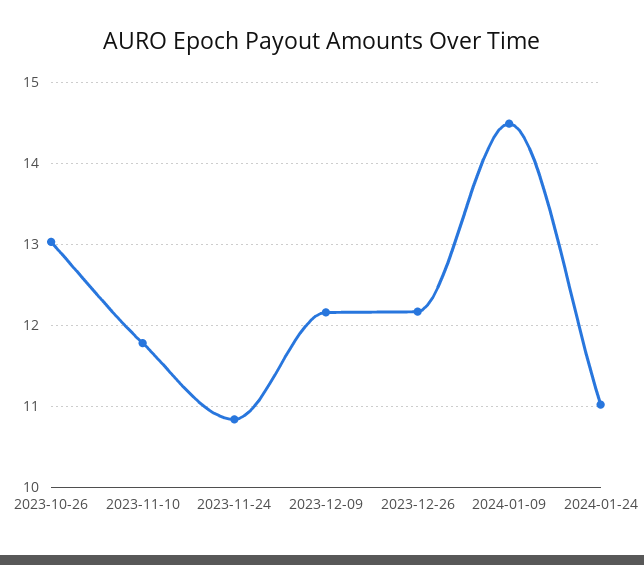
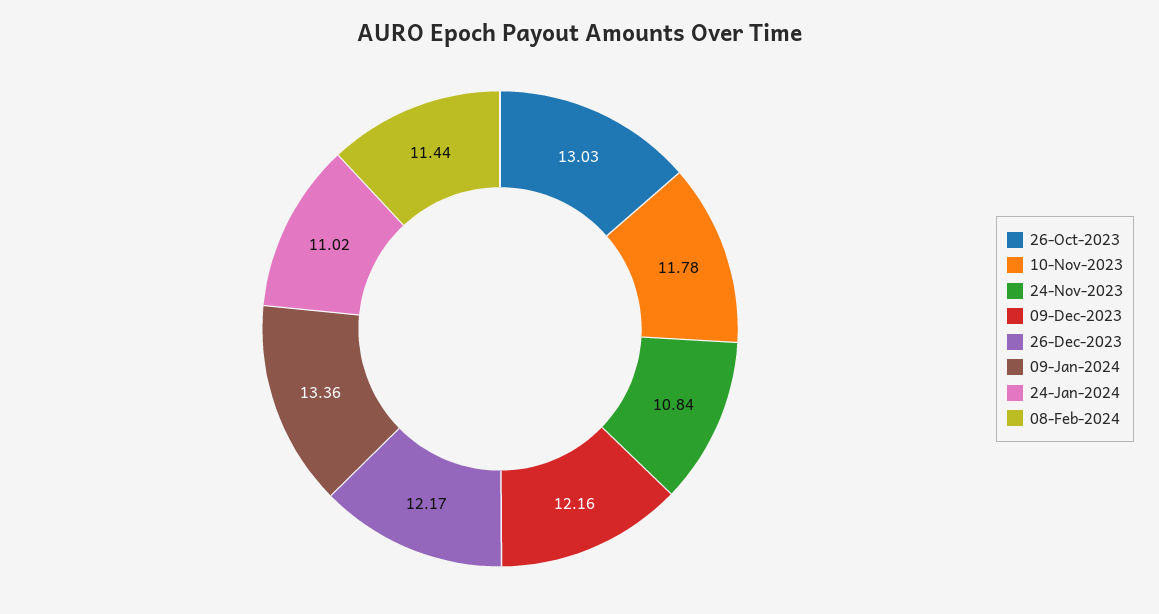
2024-01-09: 14.5 -> 13.36
08-Feb-2024: none -> 11.44

